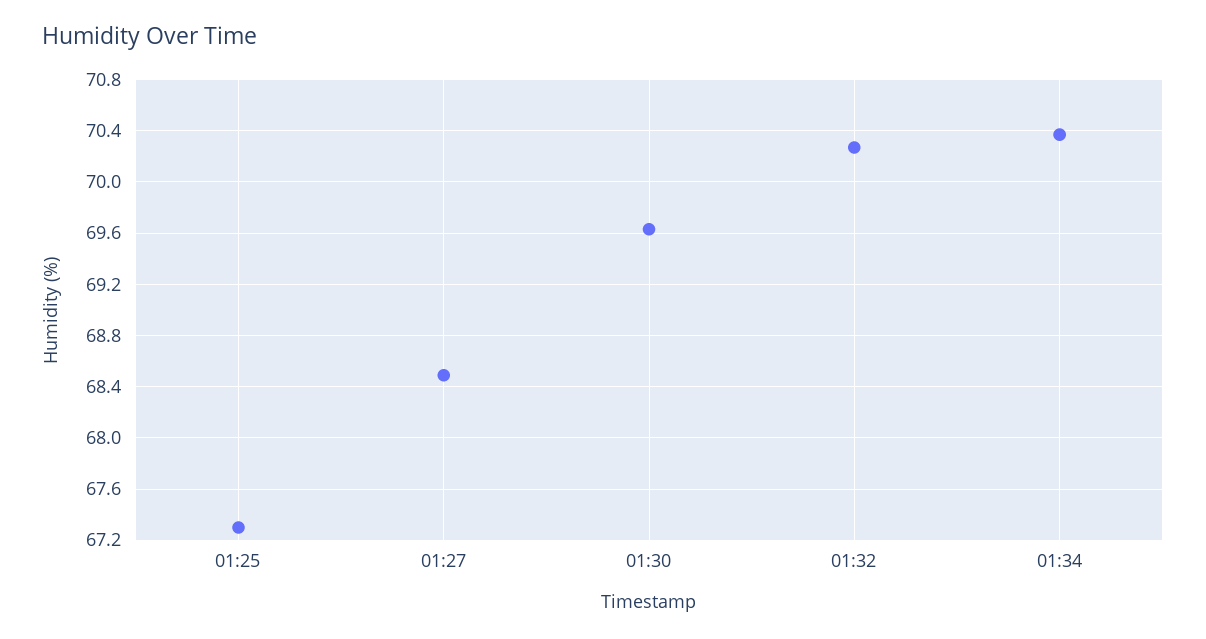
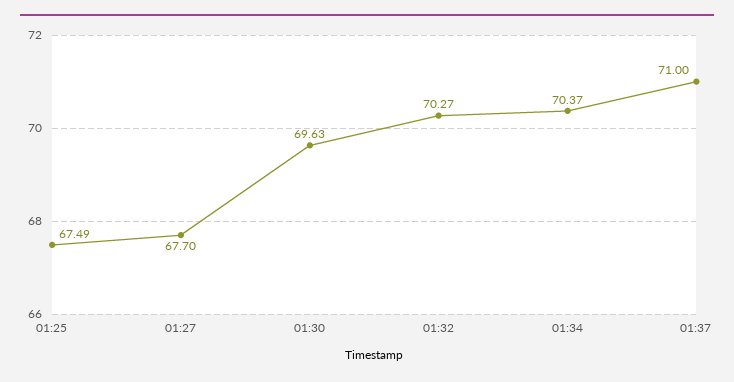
01:25: 67.3 -> 67.49
01:27: 68.5 -> 67.7
01:37: none -> 71

